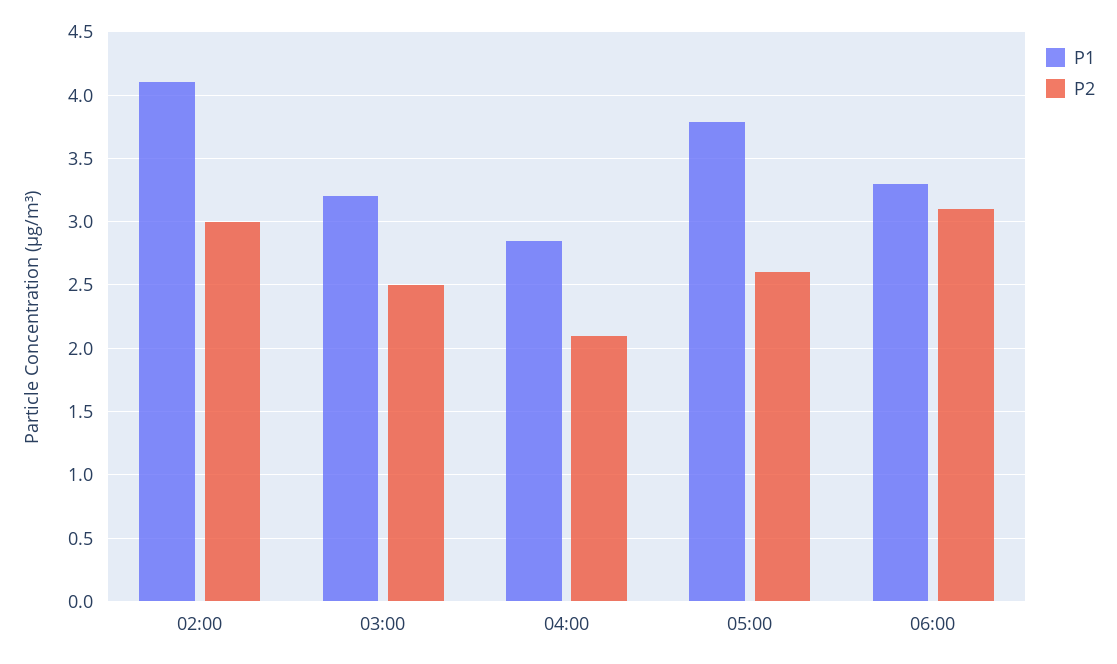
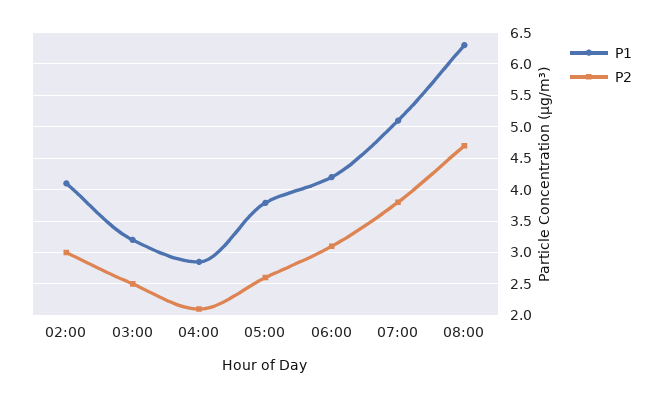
P1, 06:00: 3.3 -> 4.2
P1, 07:00: none -> 5.1
P2, 07:00: none -> 3.8
P1, 08:00: none -> 6.3
P2, 08:00: none -> 4.7

